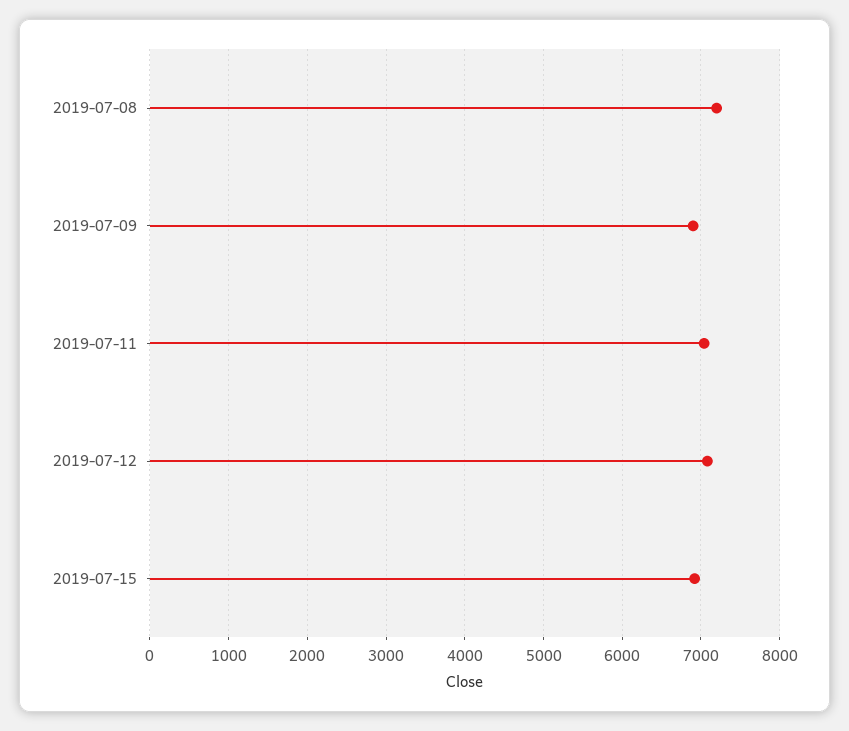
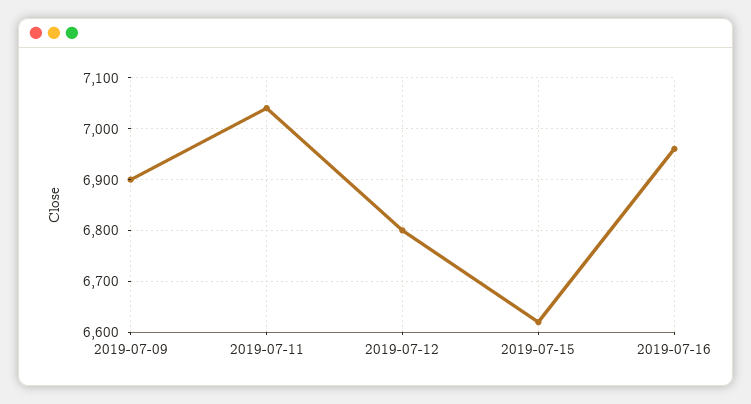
2019-07-08: 7200 -> none
2019-07-12: 7100 -> 6800
2019-07-15: 6900 -> 6620
2019-07-16: none -> 6960

